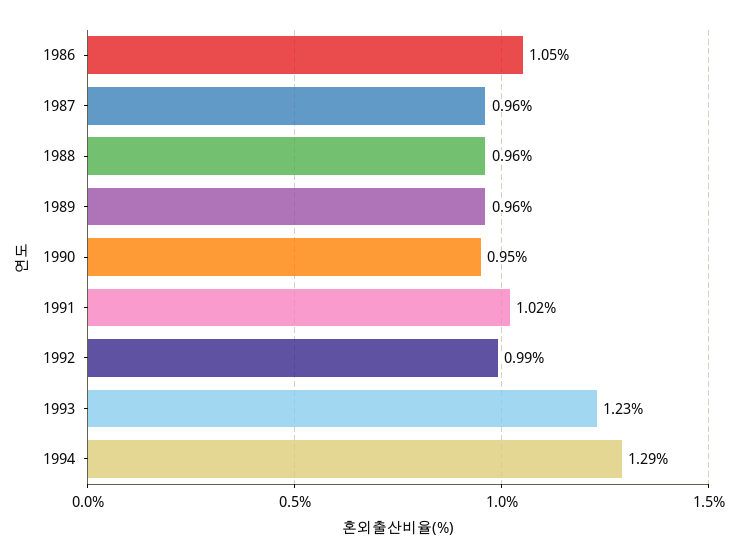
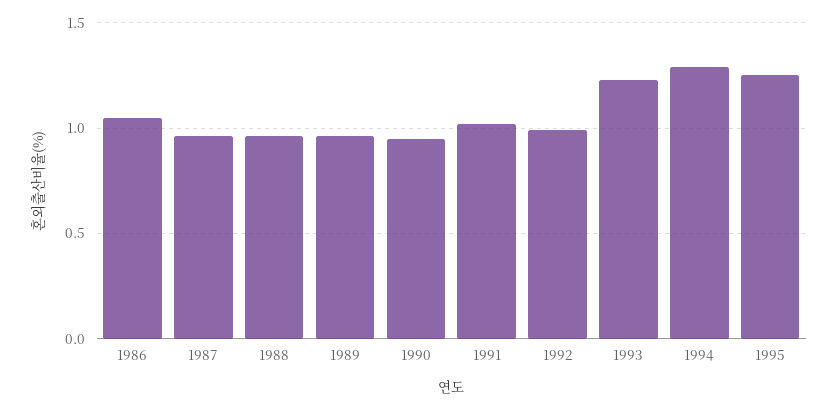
1995: none -> 1.25

